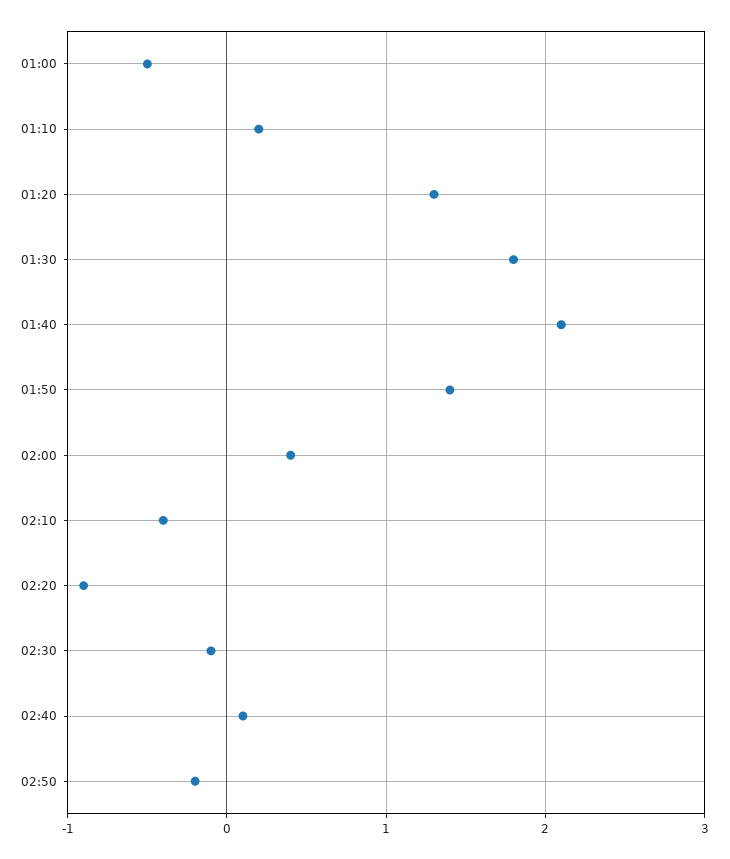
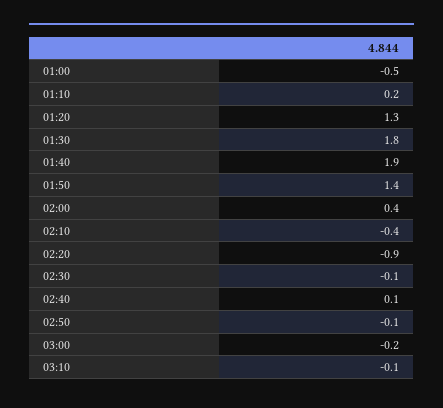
01:40: 2.1 -> 1.9
02:50: -0.2 -> -0.1
03:00: none -> -0.2
03:10: none -> -0.1

